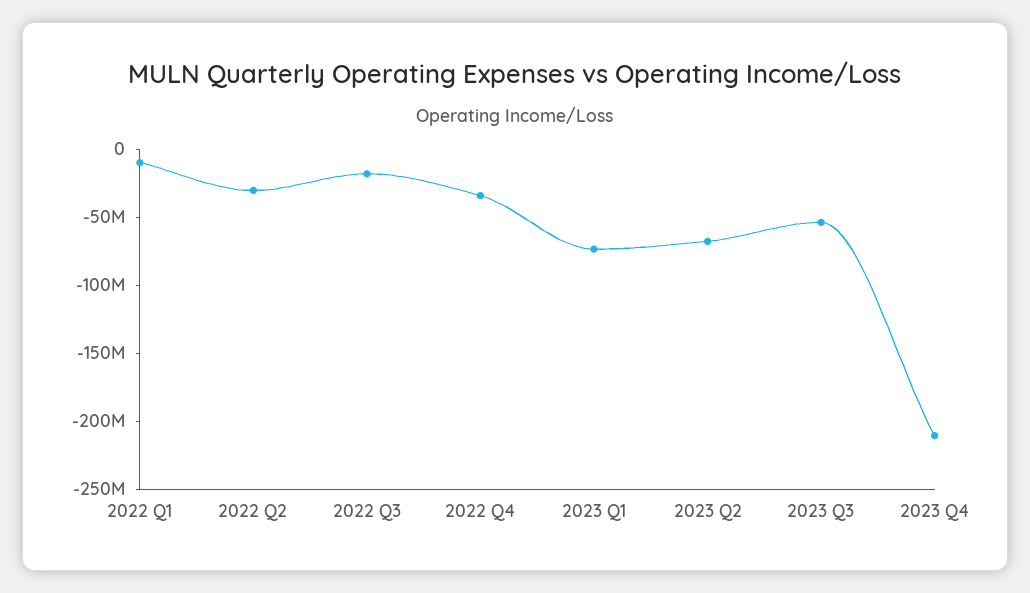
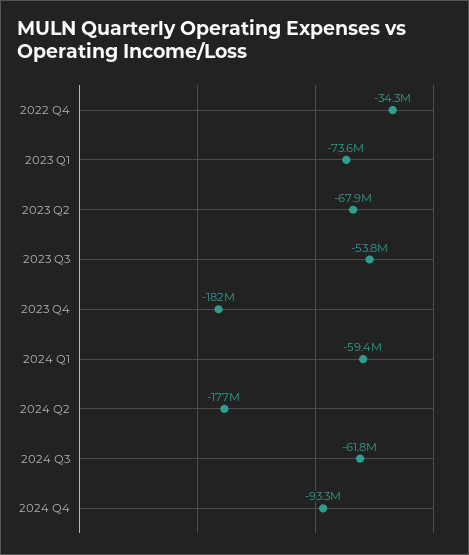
2022 Q1: -10000000 -> none
2022 Q2: -30000000 -> none
2022 Q3: -20000000 -> none
2023 Q4: -210000000 -> -182000000
2024 Q1: none -> -59400000
2024 Q2: none -> -177000000
2024 Q3: none -> -61800000
2024 Q4: none -> -93300000

